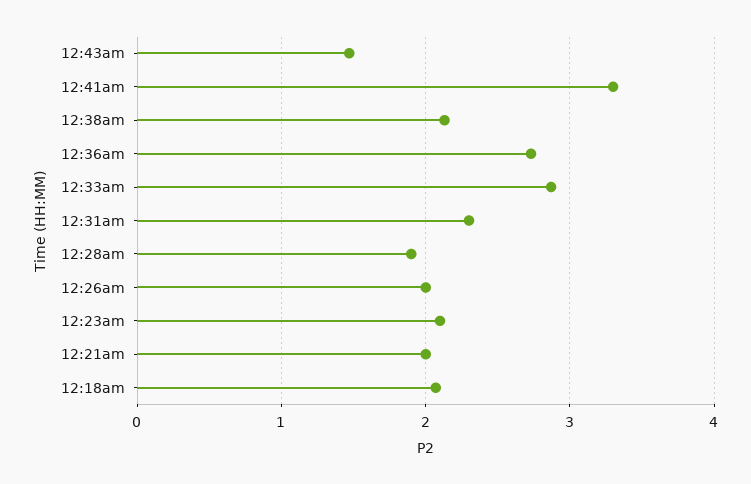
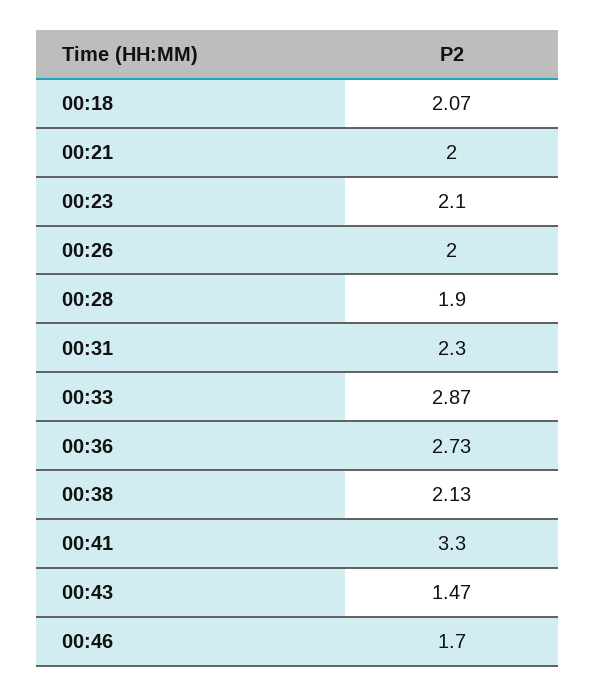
00:46: none -> 1.7

